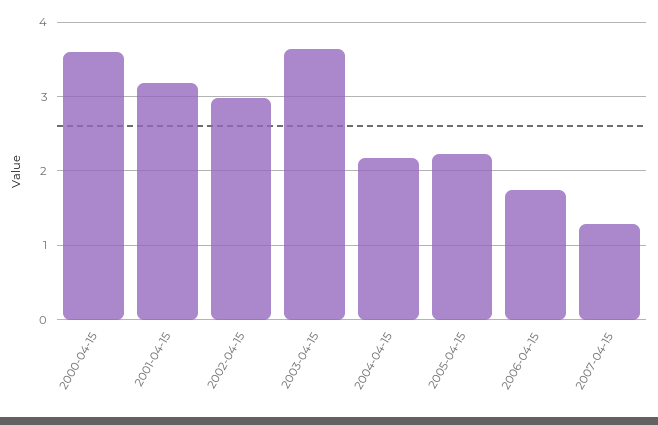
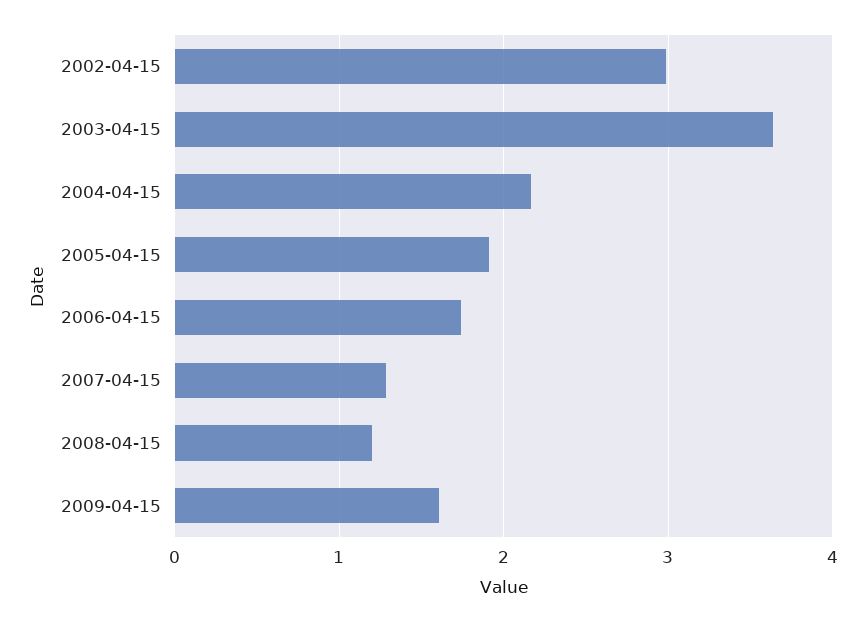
2000-04-15: 3.6 -> none
2001-04-15: 3.2 -> none
2005-04-15: 2.2 -> 1.9
2008-04-15: none -> 1.2
2009-04-15: none -> 1.6

